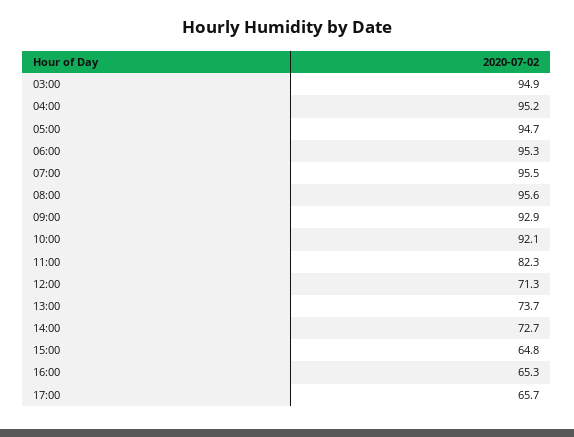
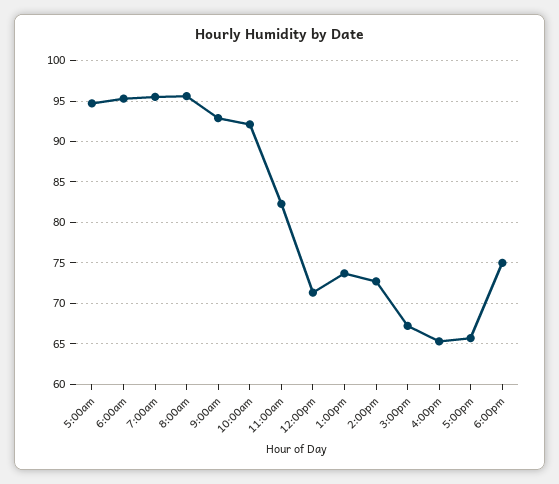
03:00: 94.9 -> none
04:00: 95.2 -> none
15:00: 64.8 -> 67
6:00pm: none -> 75

